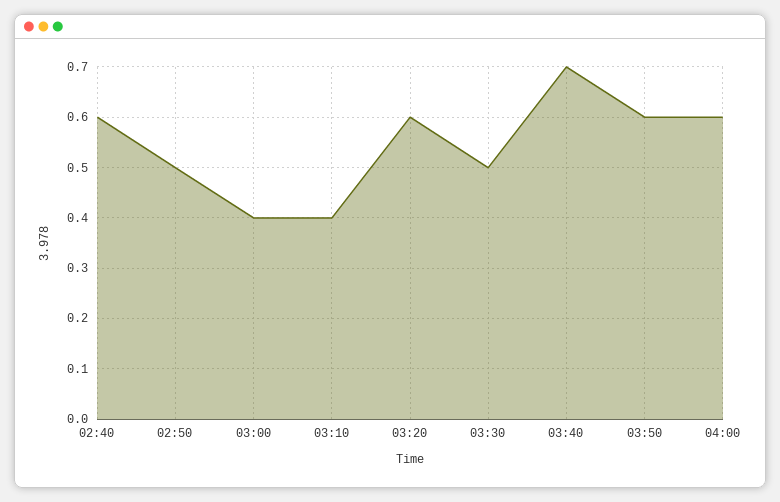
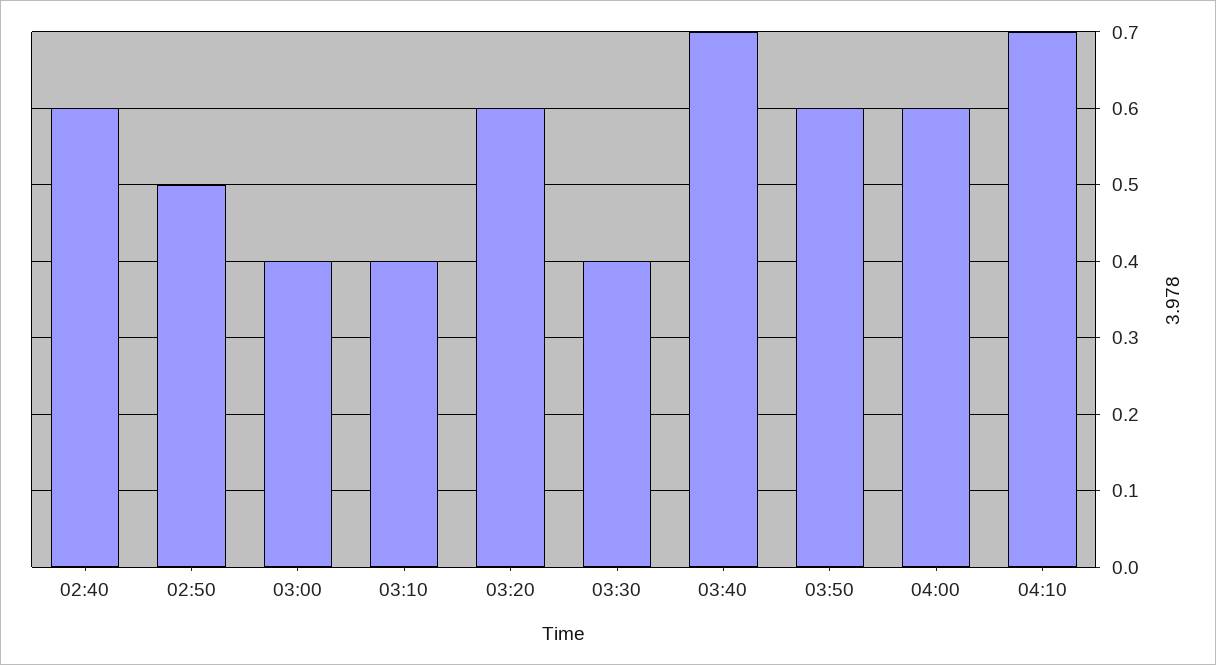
03:30: 0.5 -> 0.4
04:10: none -> 0.7

